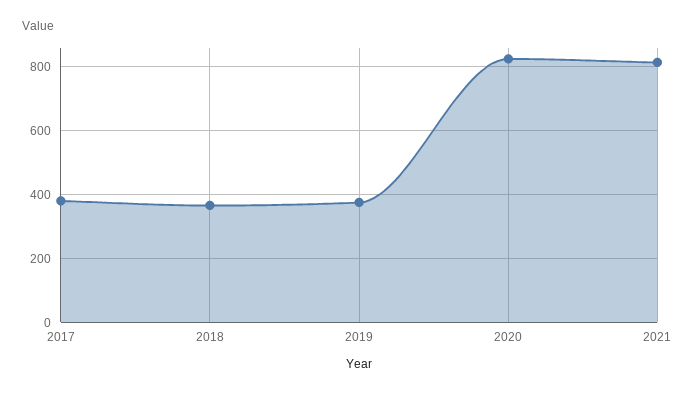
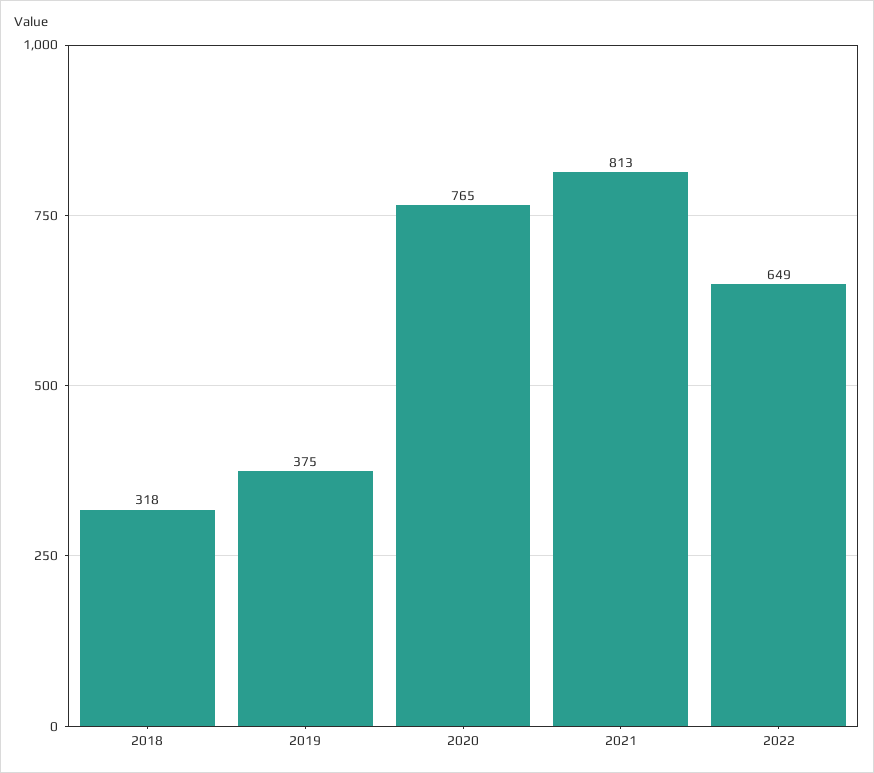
2017: 380 -> none
2018: 360 -> 318
2020: 820 -> 765
2022: none -> 649

